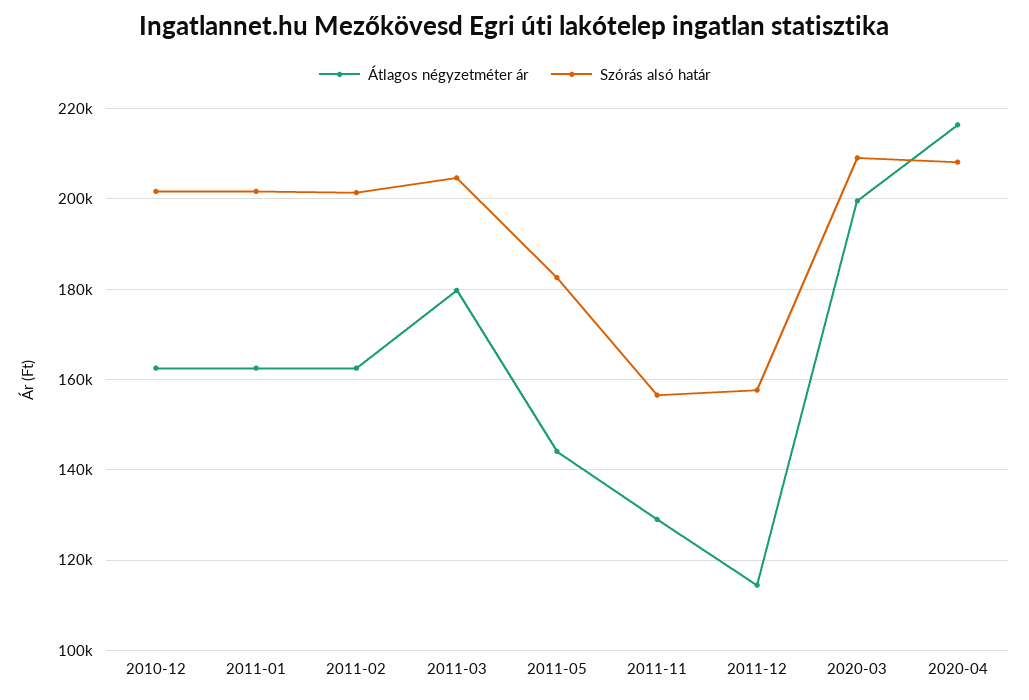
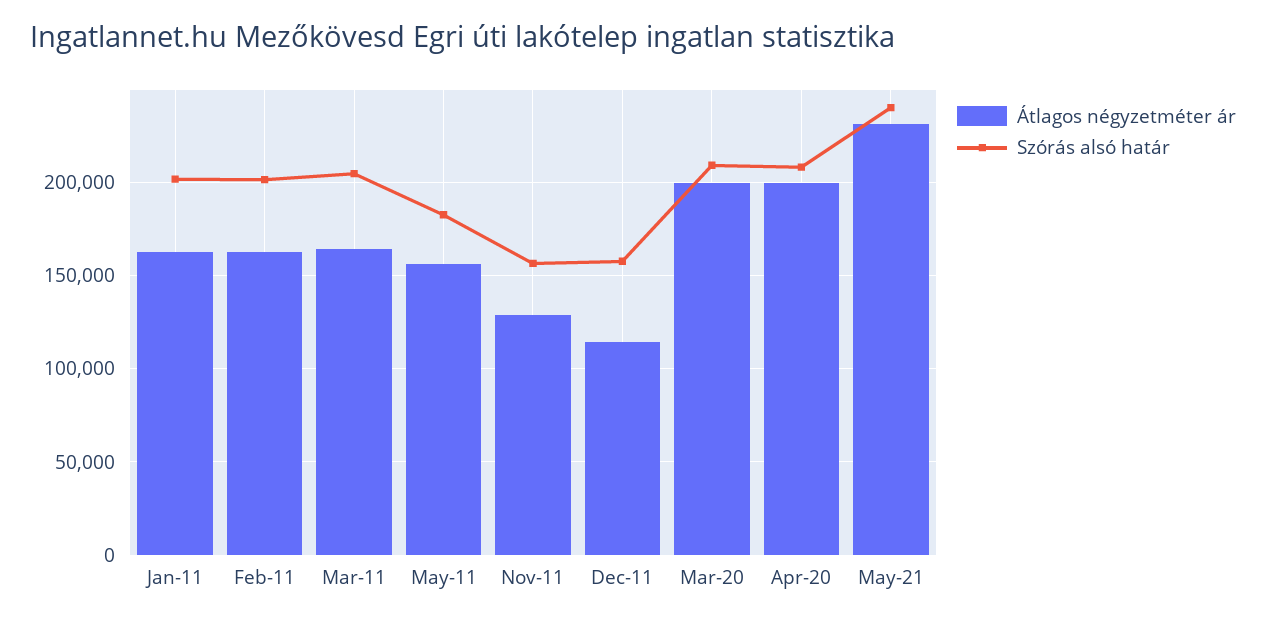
Átlagos négyzetméter ár, 2010-12: 162000 -> none
Szórás alsó határ, 2010-12: 202000 -> none
Átlagos négyzetméter ár, 2011-03: 180000 -> 165000
Átlagos négyzetméter ár, 2011-05: 144000 -> 155000
Átlagos négyzetméter ár, 2020-04: 216000 -> 200000
Átlagos négyzetméter ár, May-21: none -> 230000
Szórás alsó határ, May-21: none -> 240000

